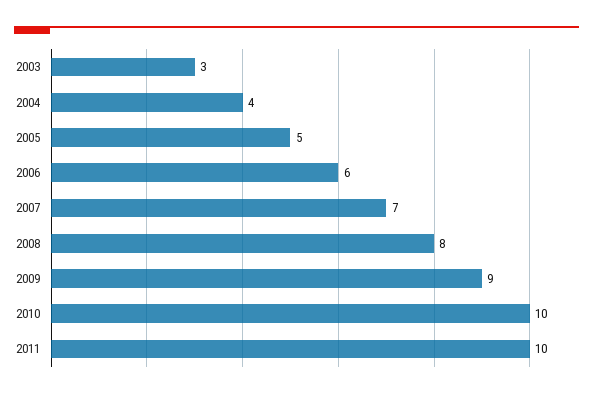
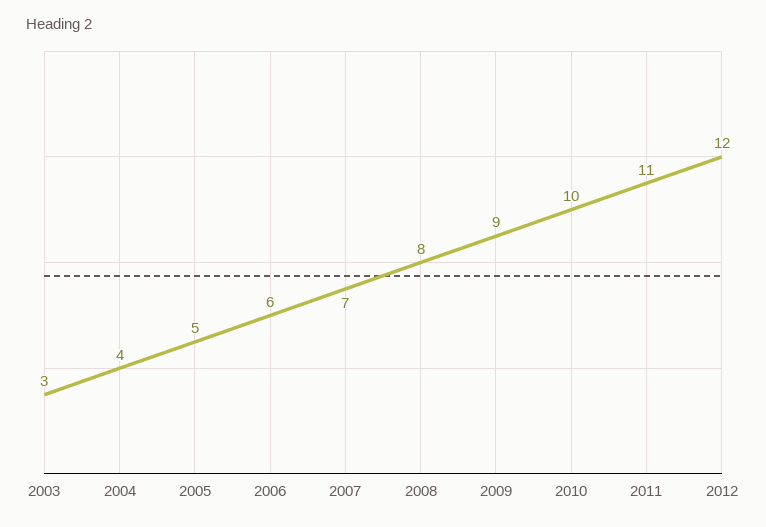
2011: 10 -> 11
2012: none -> 12

